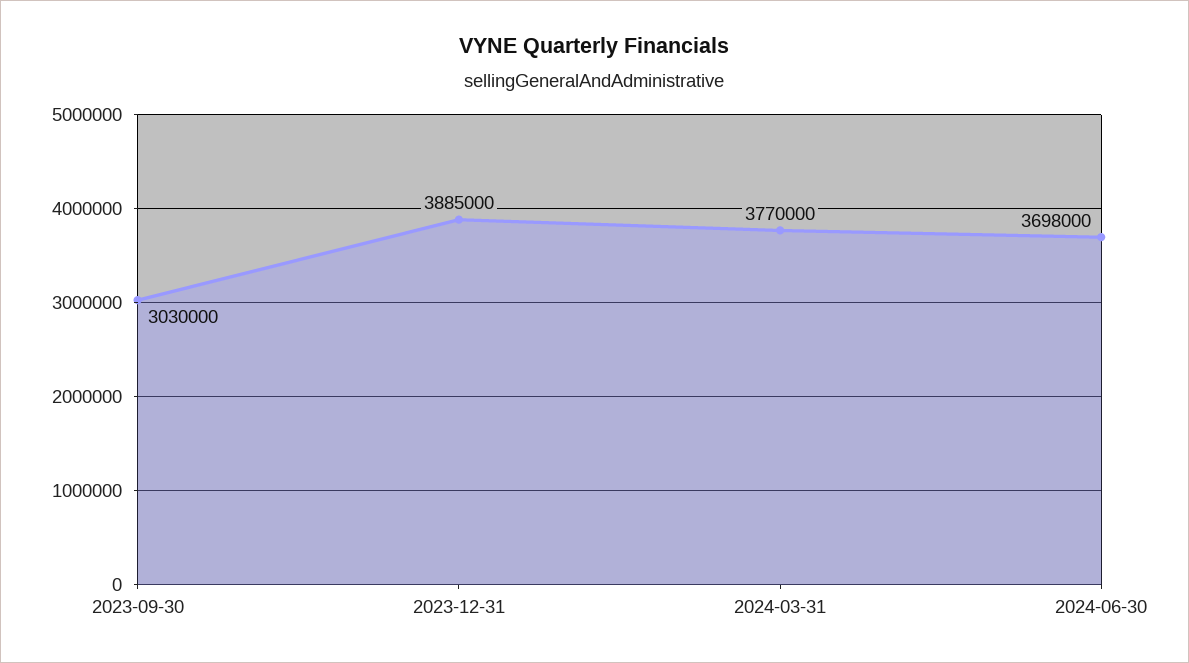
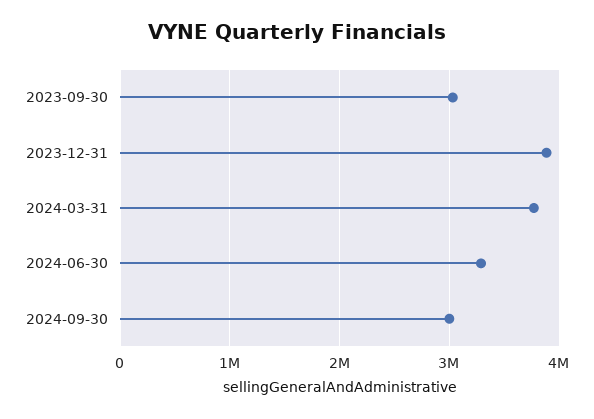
2024-06-30: 3698000 -> 3300000
2024-09-30: none -> 3000000

